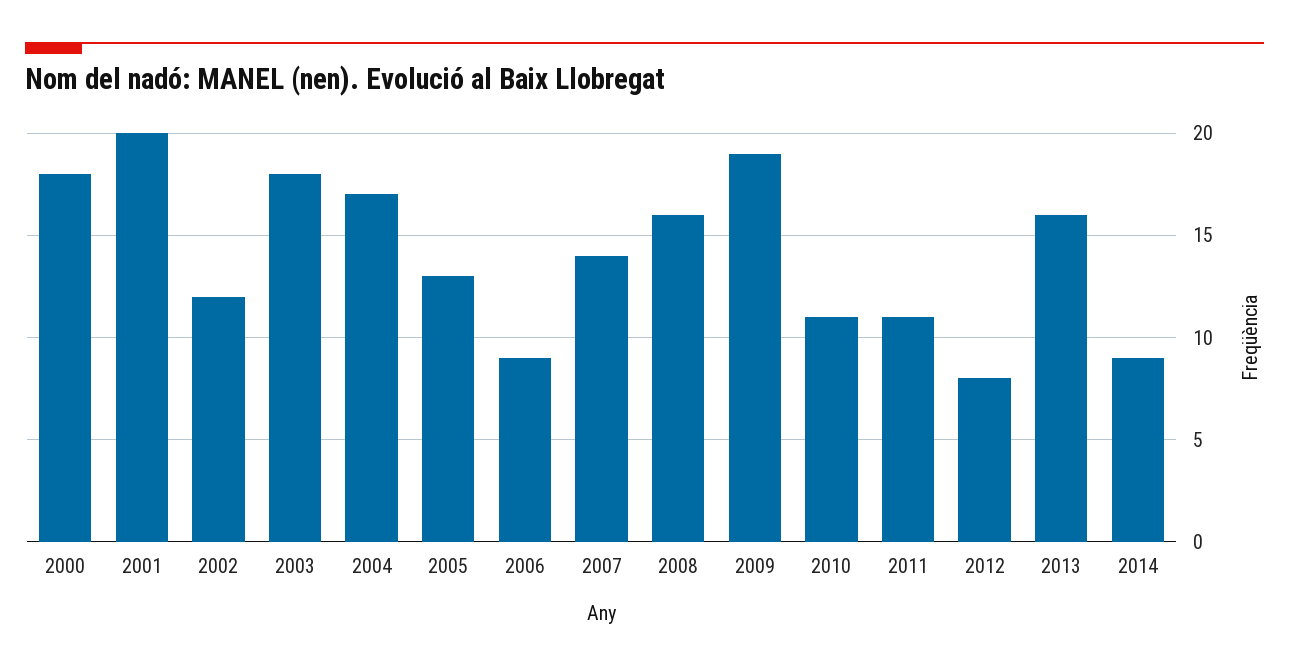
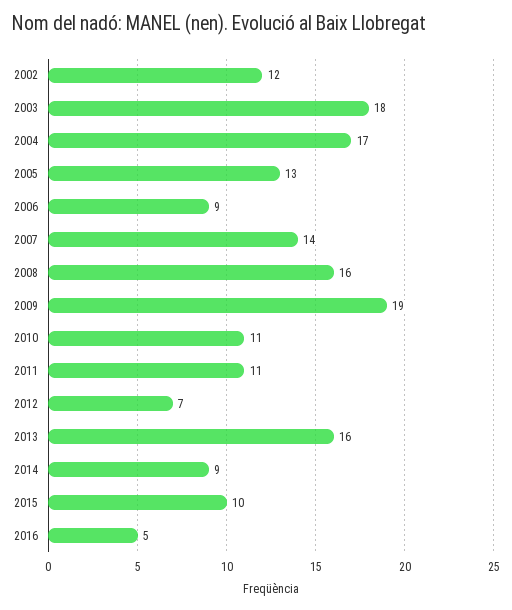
2000: 18 -> none
2001: 20 -> none
2012: 8 -> 7
2015: none -> 10
2016: none -> 5

